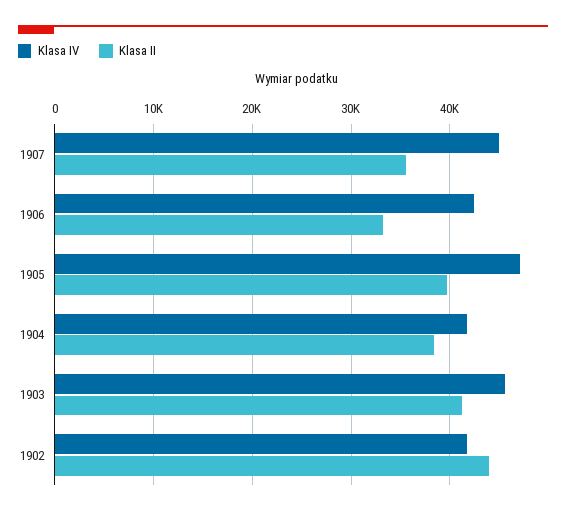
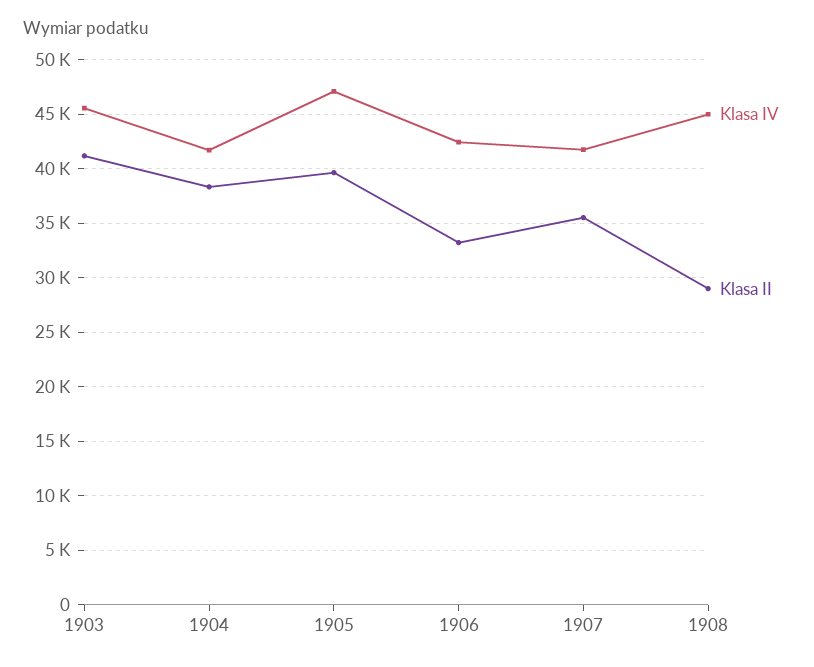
Klasa IV, 1907: 45000 -> 42000
Klasa IV, 1902: 42000 -> none
Klasa II, 1902: 44000 -> none
Klasa IV, 1908: none -> 45000
Klasa II, 1908: none -> 29000

